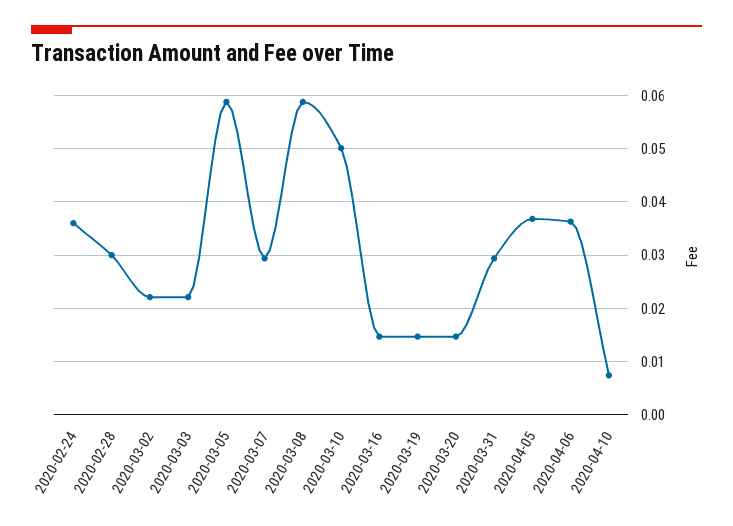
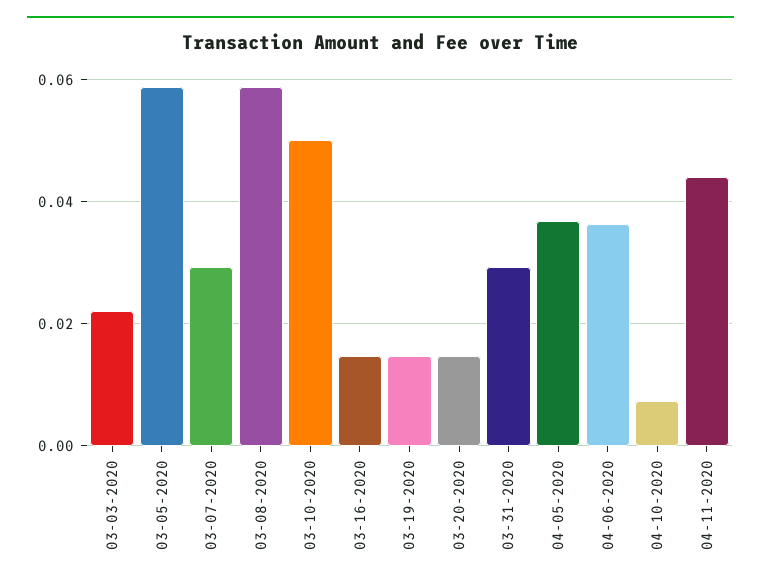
2020-02-24: 0.036 -> none
2020-02-28: 0.03 -> none
2020-03-02: 0.022 -> none
04-11-2020: none -> 0.044

